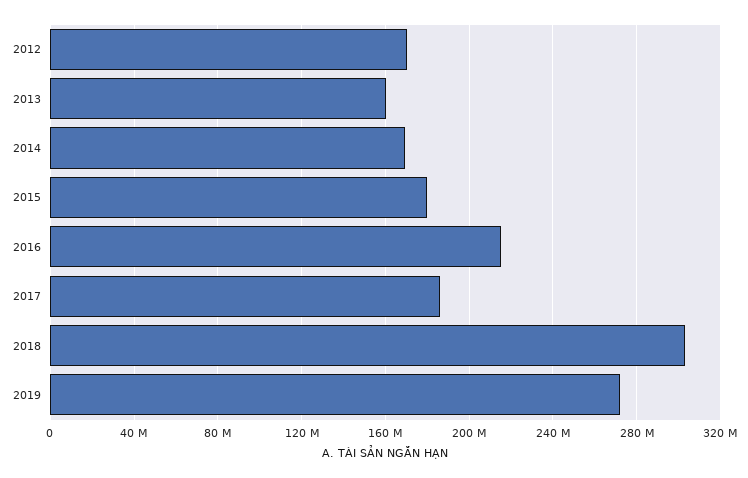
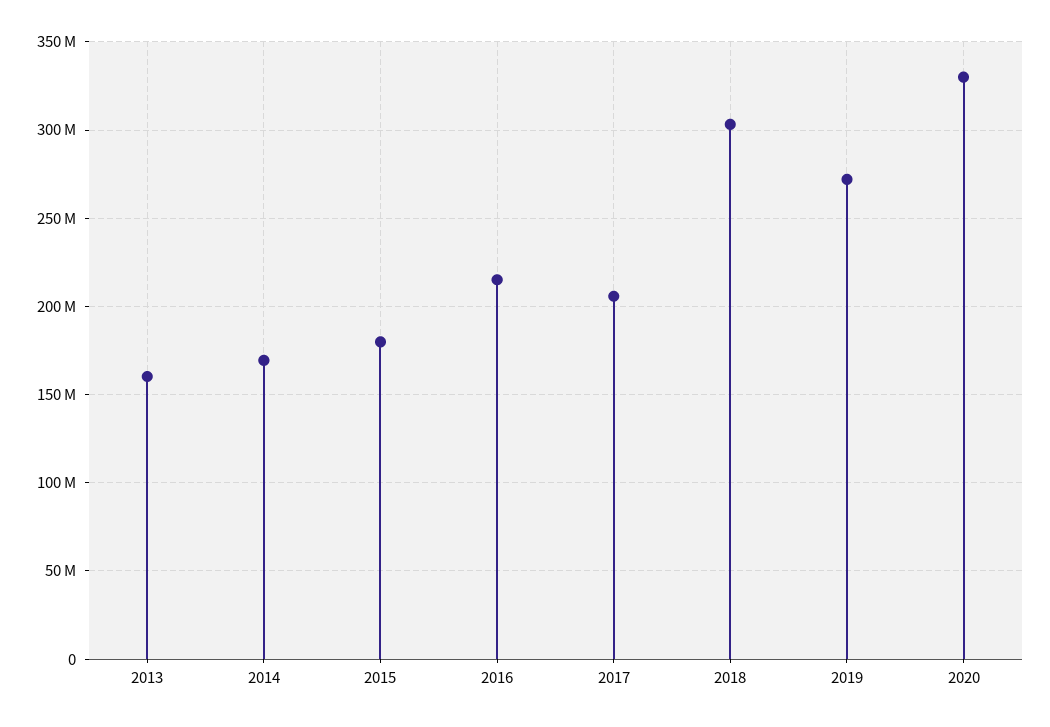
2012: 170000000 -> none
2017: 185000000 -> 205000000
2020: none -> 330000000

